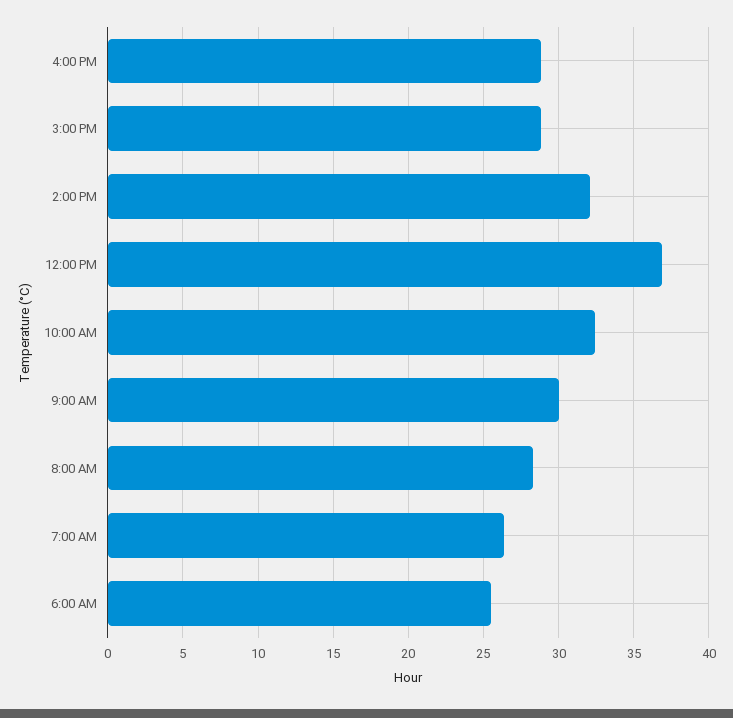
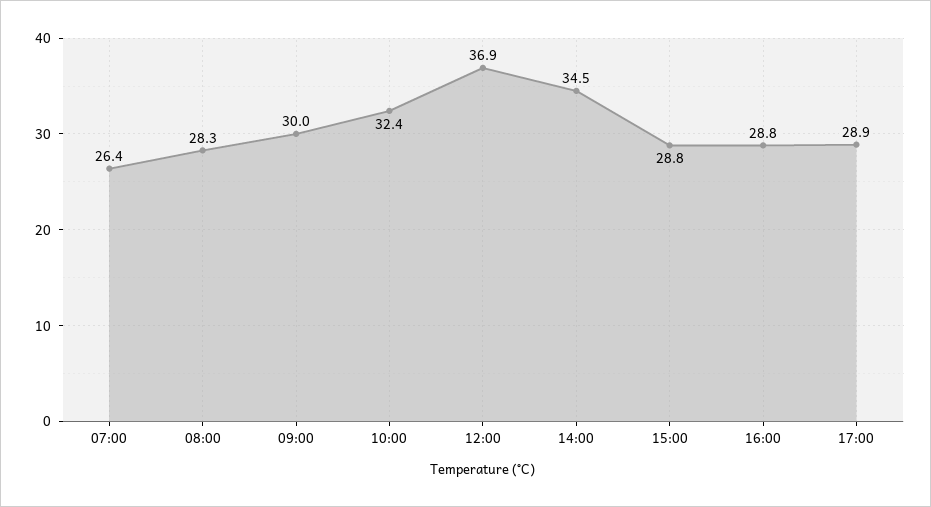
2:00 PM: 32 -> 34.5
6:00 AM: 25.5 -> none
17:00: none -> 28.9

